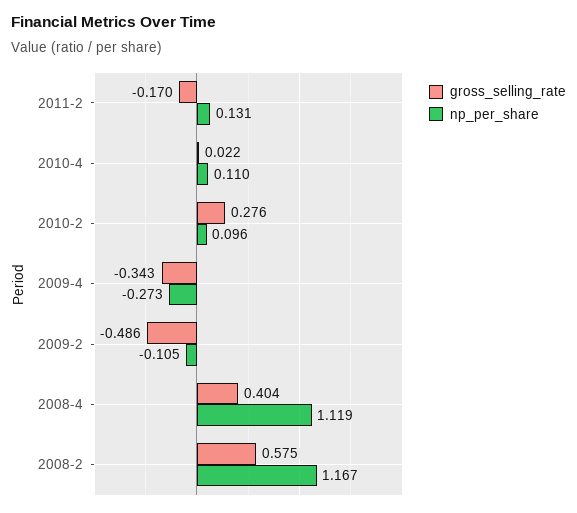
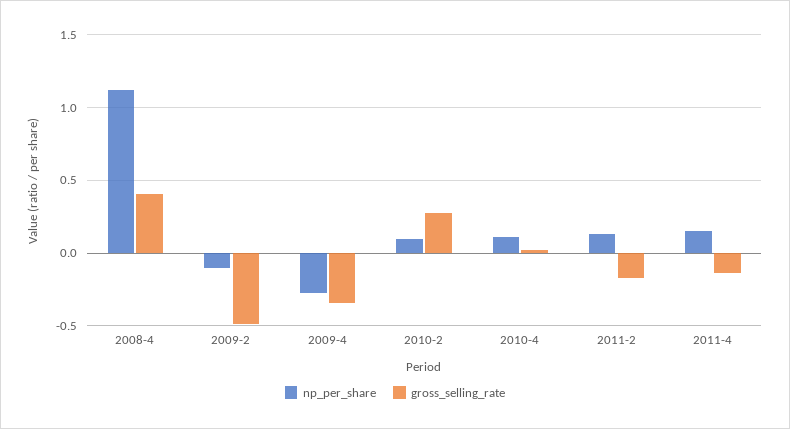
gross_selling_rate, 2008-2: 0.575 -> none
np_per_share, 2008-2: 1.167 -> none
np_per_share, 2011-4: none -> 0.15
gross_selling_rate, 2011-4: none -> -0.15

